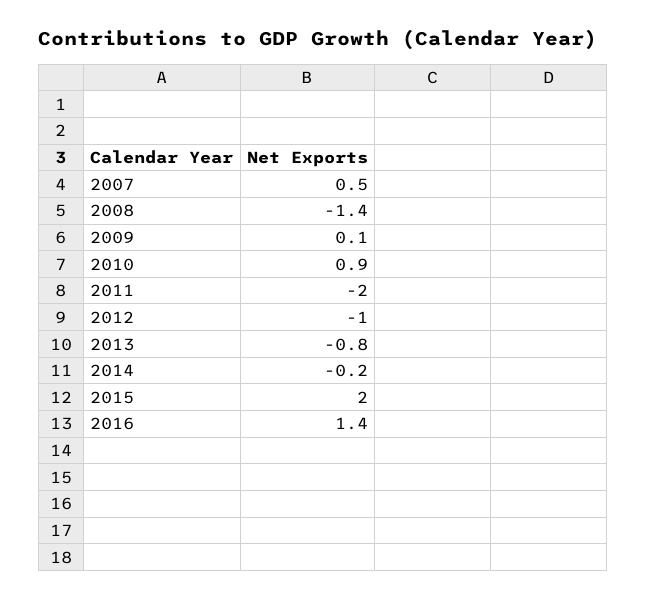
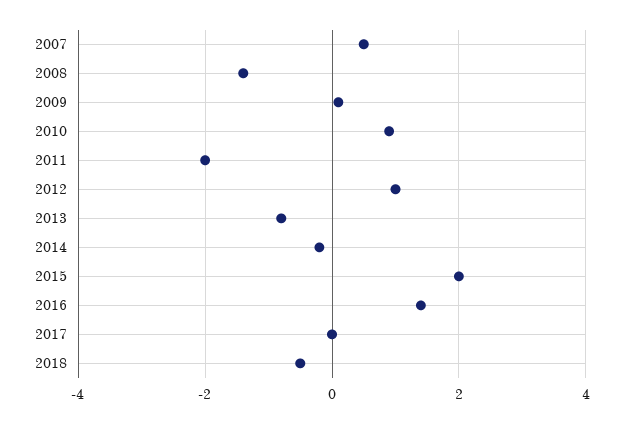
2012: -1 -> 1
2017: none -> 0
2018: none -> -0.5

